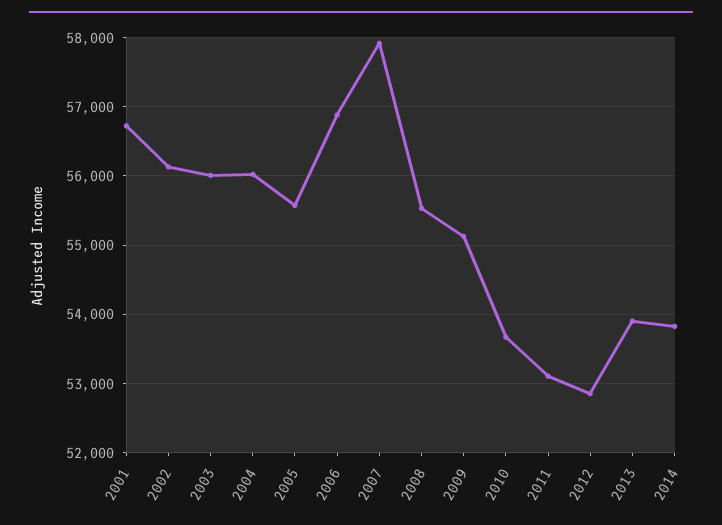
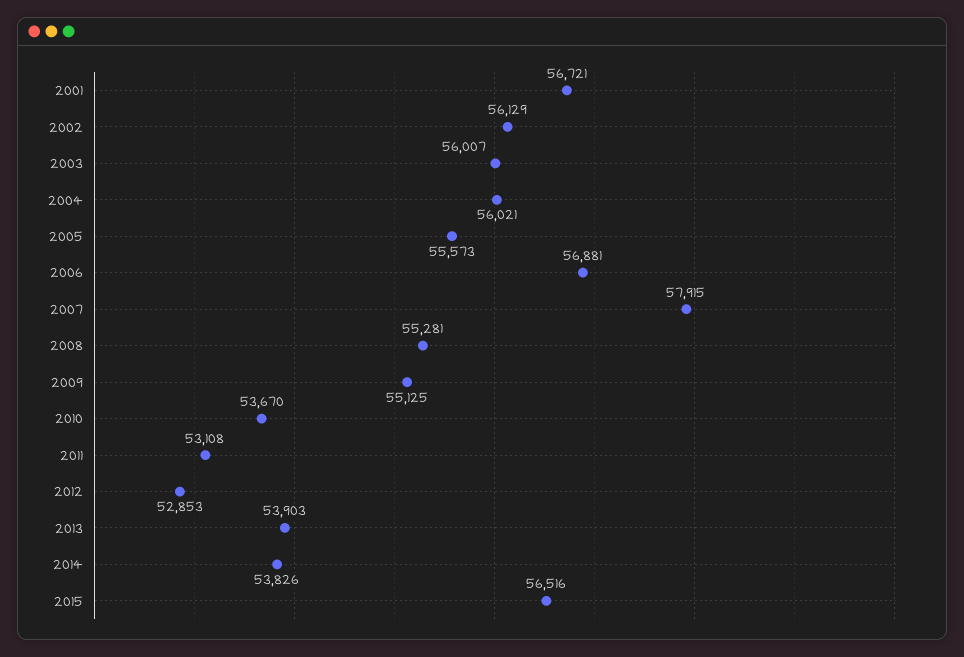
2008: 55500 -> 55281
2015: none -> 56516

